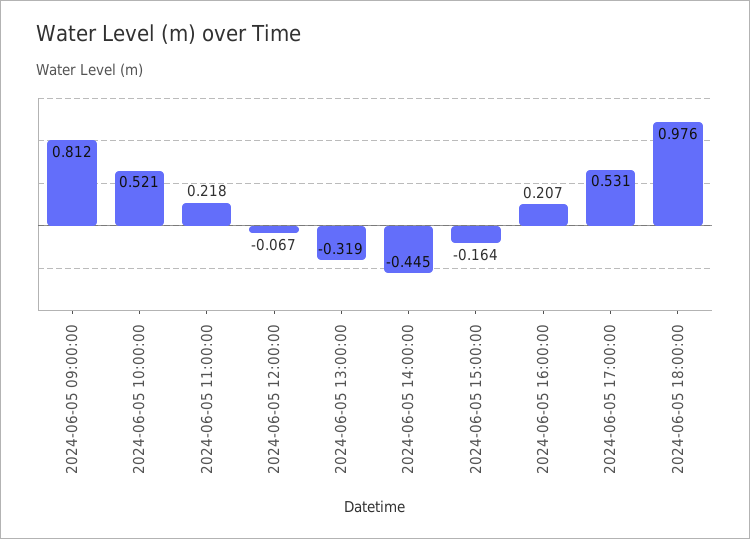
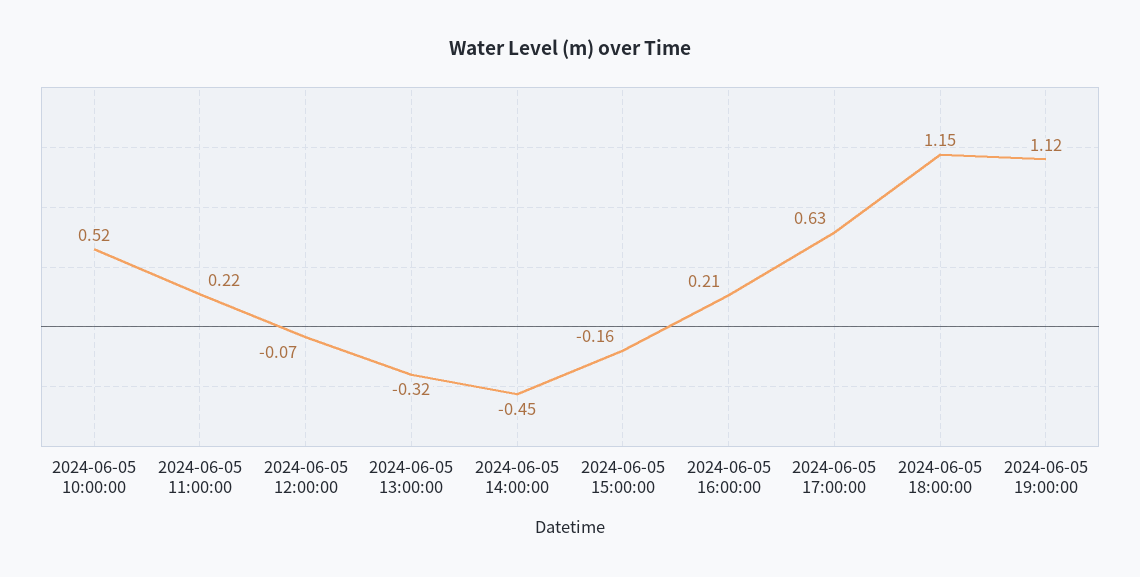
2024-06-05 09:00:00: 0.812 -> none
2024-06-05 17:00:00: 0.531 -> 0.63
2024-06-05 18:00:00: 0.976 -> 1.15
2024-06-05 19:00:00: none -> 1.12

